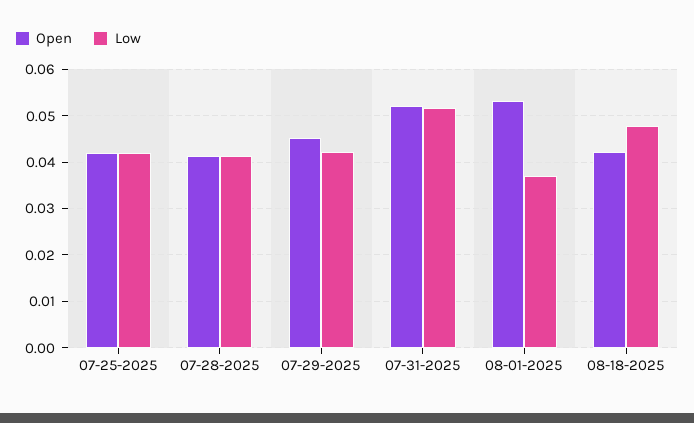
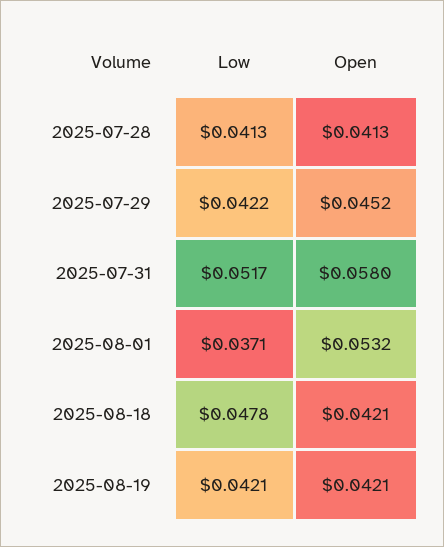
Open, 07-25-2025: 0.042 -> none
Low, 07-25-2025: 0.042 -> none
Open, 07-31-2025: 0.052 -> 0.058
Low, 2025-08-19: none -> 0.0421
Open, 2025-08-19: none -> 0.0421

